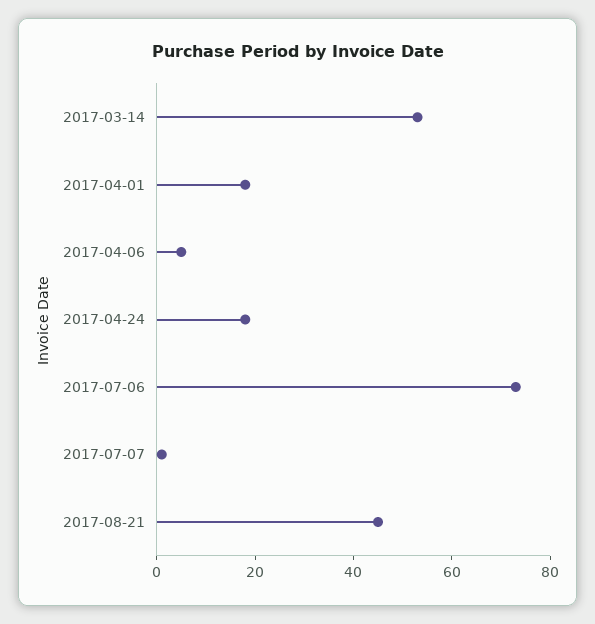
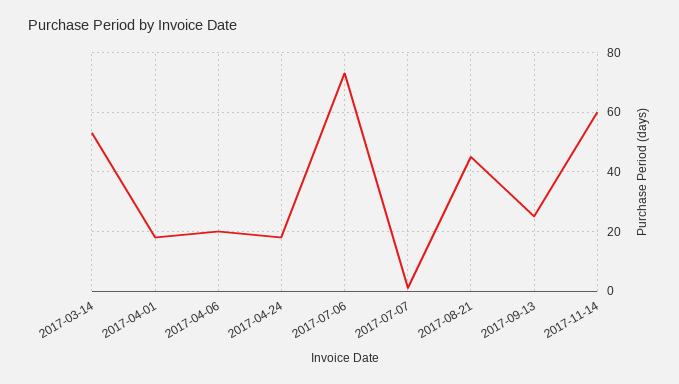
2017-04-06: 5 -> 20
2017-09-13: none -> 25
2017-11-14: none -> 60

